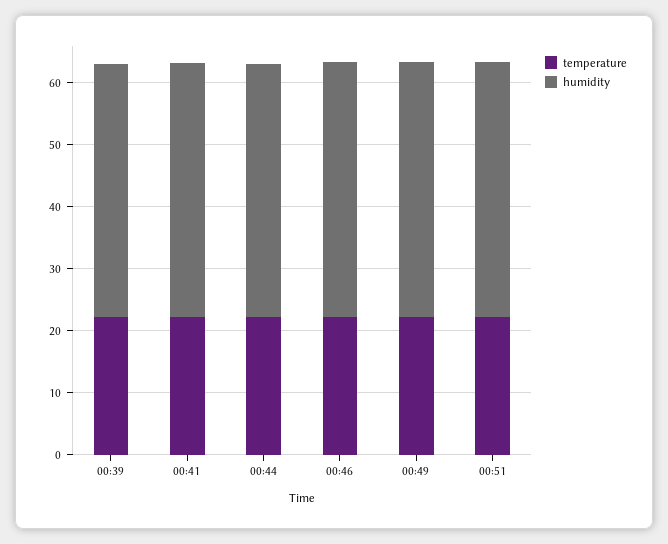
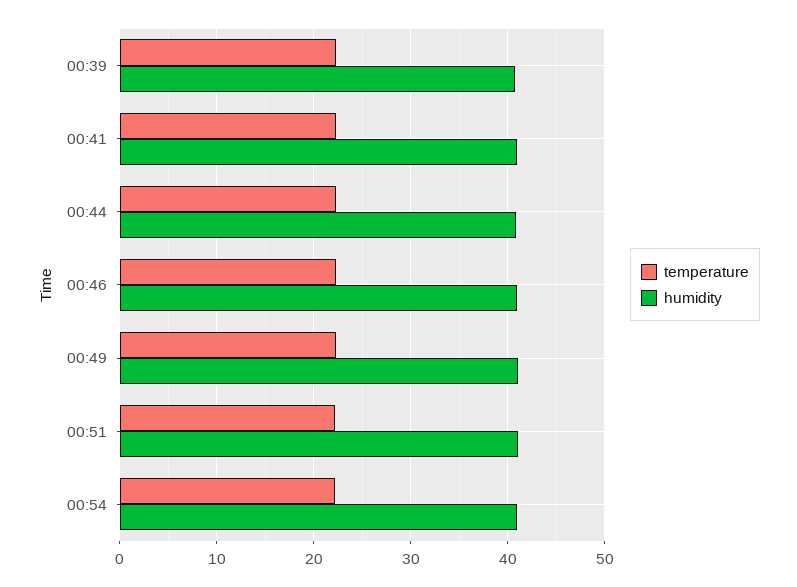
temperature, 00:54: none -> 22
humidity, 00:54: none -> 41

